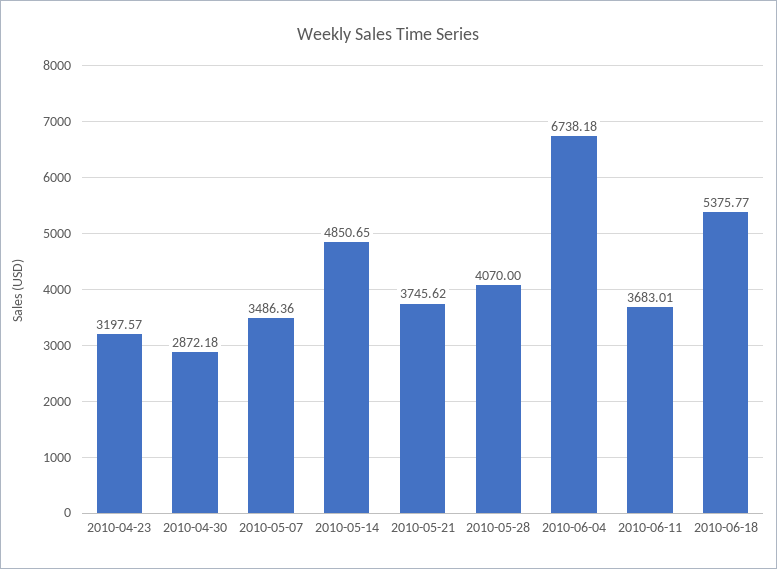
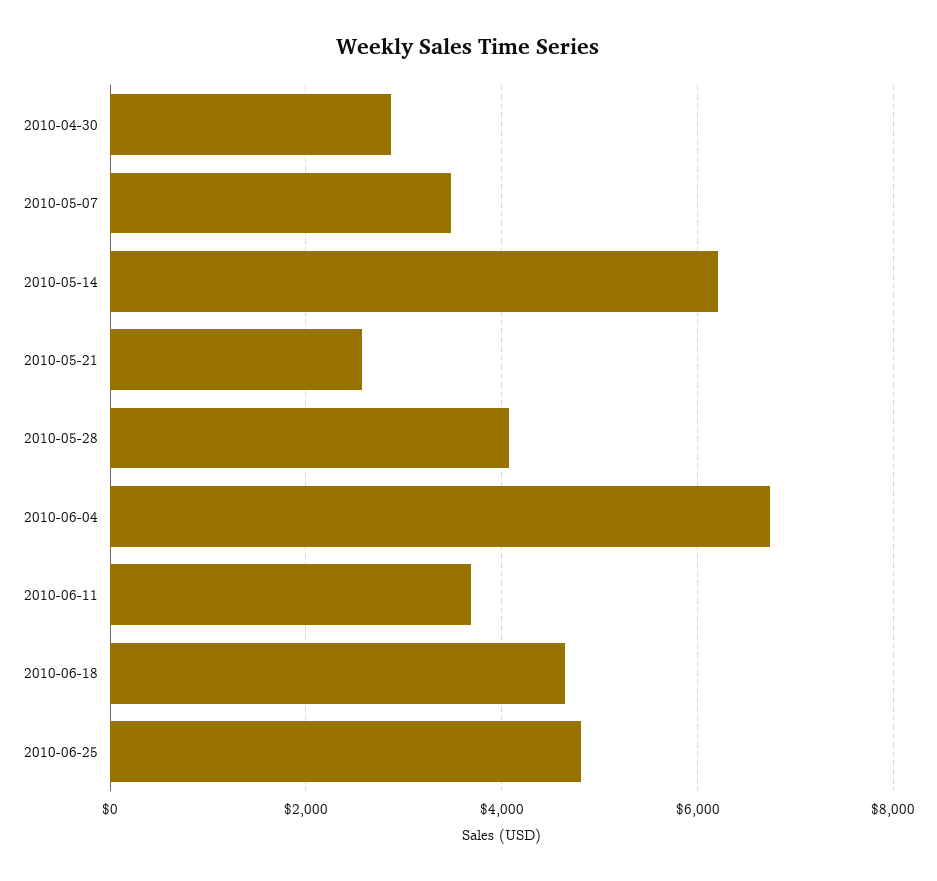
2010-04-23: 3197.57 -> none
2010-05-14: 4850.65 -> 6200
2010-05-21: 3745.62 -> 2600
2010-06-18: 5375.77 -> 4600
2010-06-25: none -> 4800

